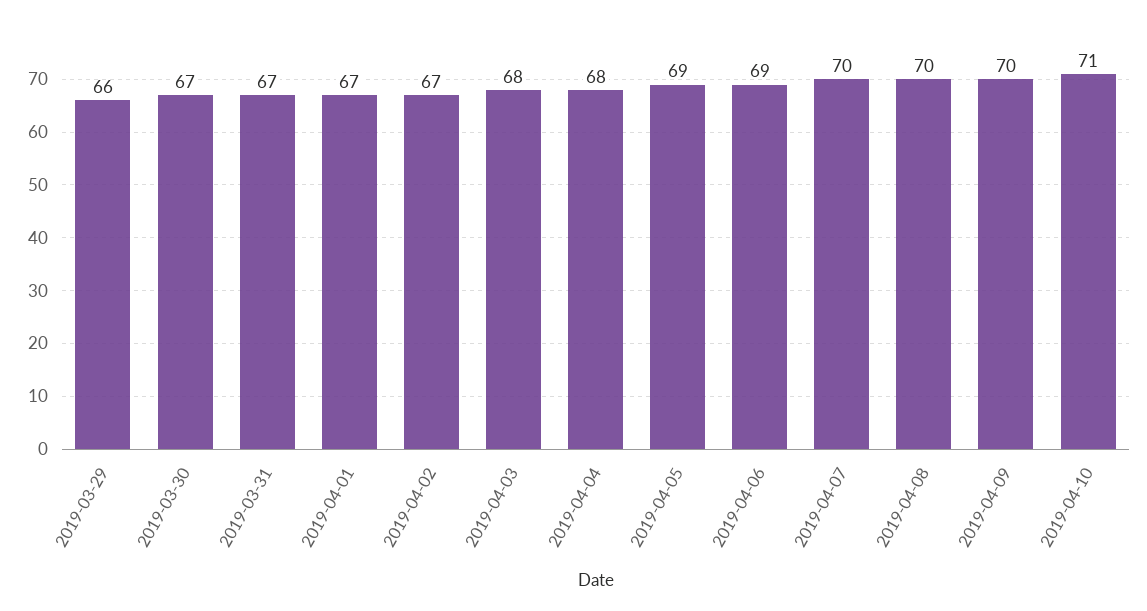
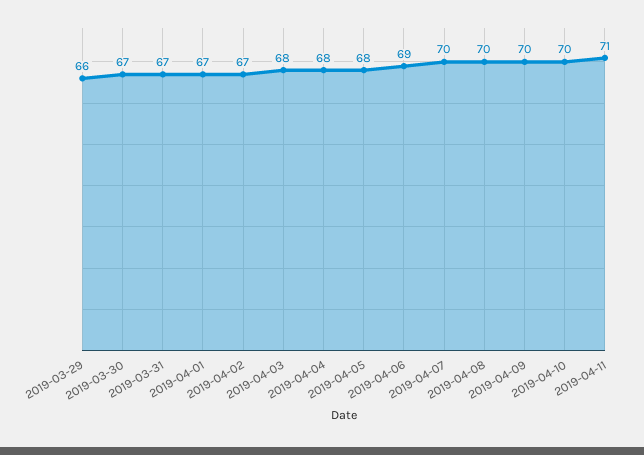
2019-04-05: 69 -> 68
2019-04-10: 71 -> 70
2019-04-11: none -> 71

